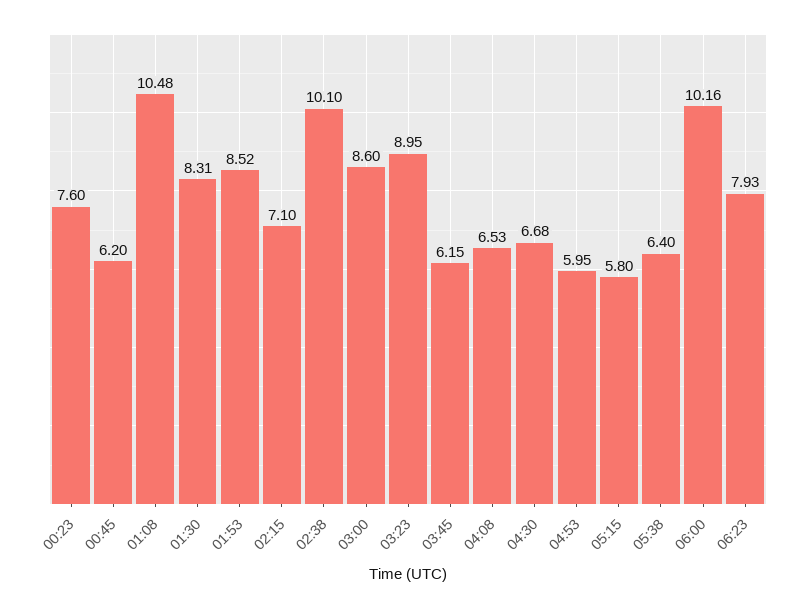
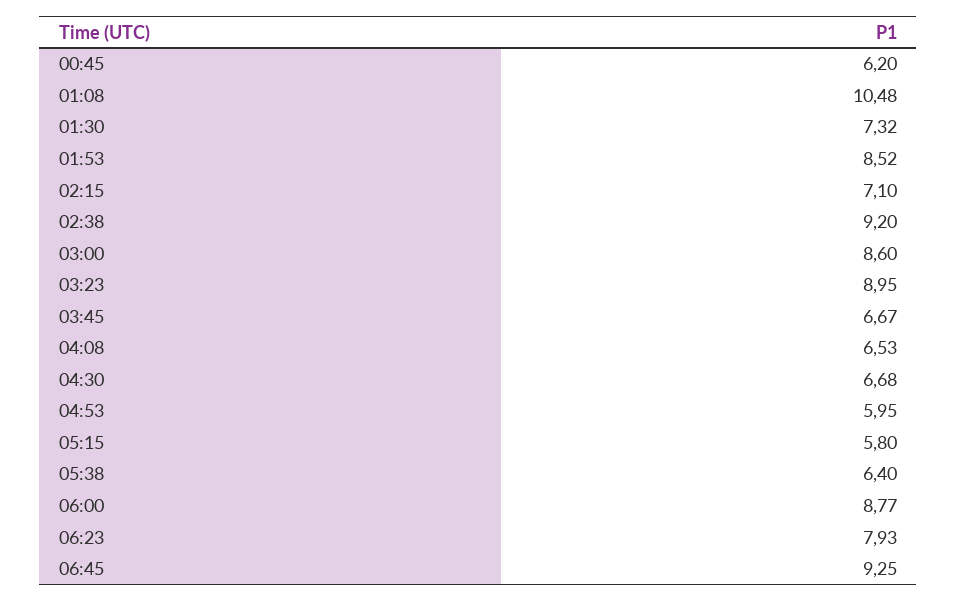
00:23: 7.6 -> none
01:30: 8.31 -> 7.32
02:38: 10.1 -> 9.2
03:45: 6.15 -> 6.67
06:00: 10.16 -> 8.77
06:45: none -> 9.25

